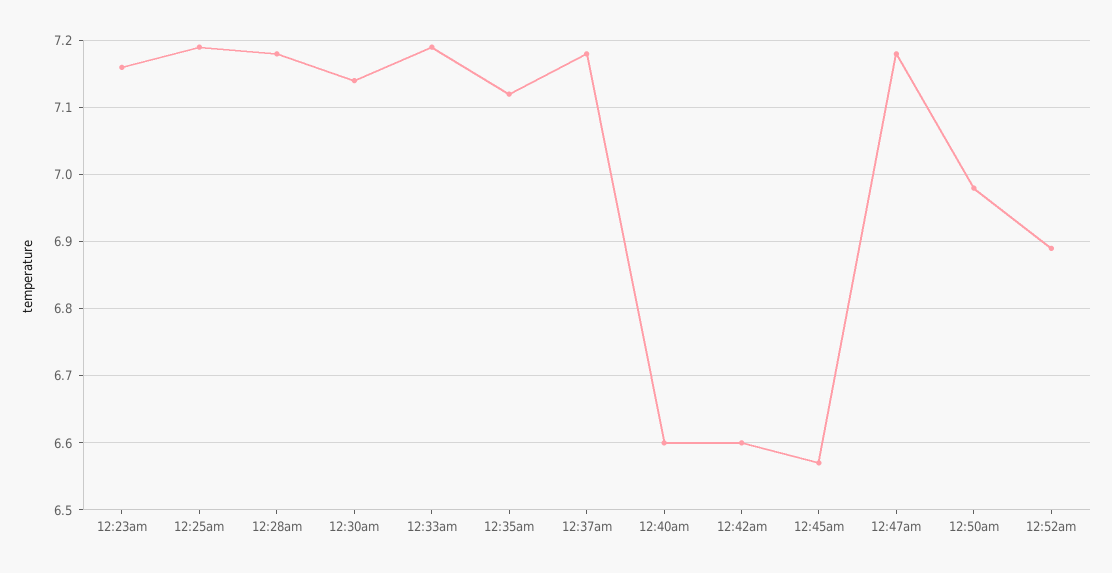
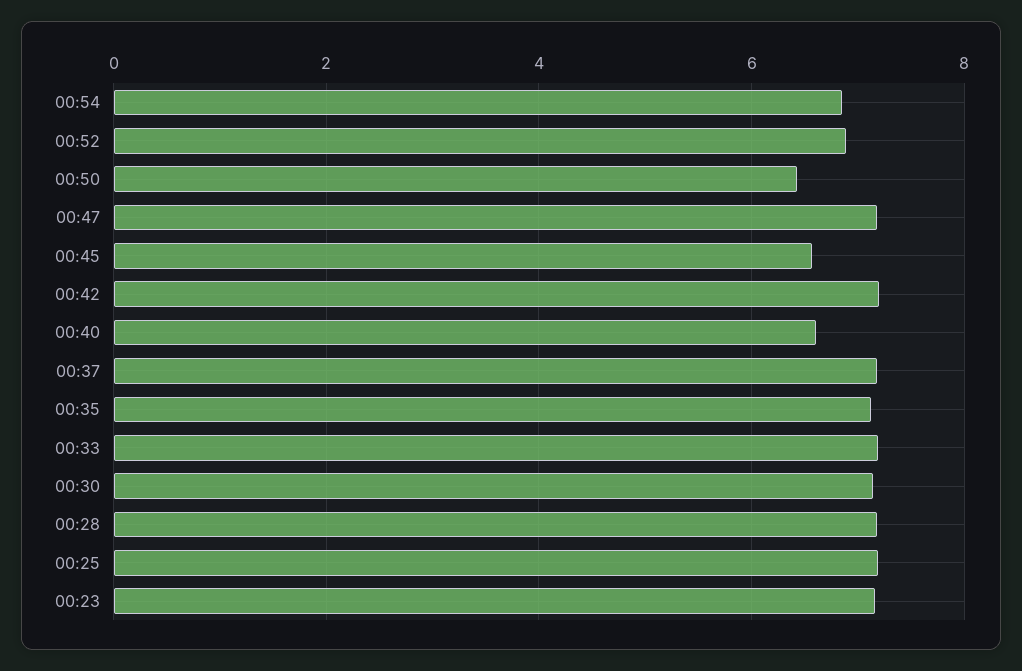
12:42am: 6.6 -> 7.2
12:50am: 6.98 -> 6.4
00:54: none -> 6.8

